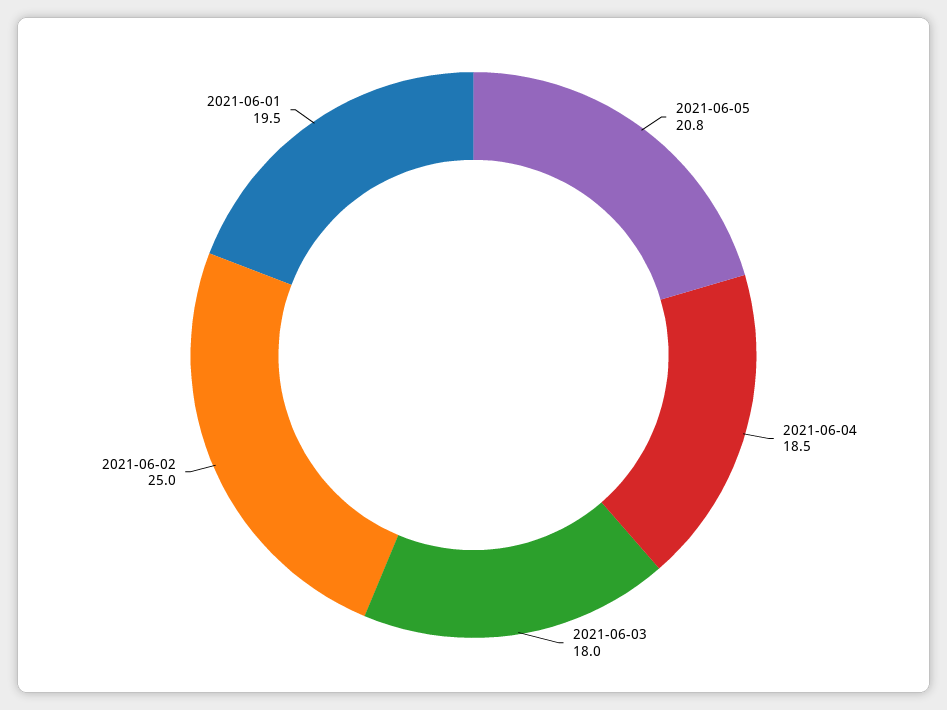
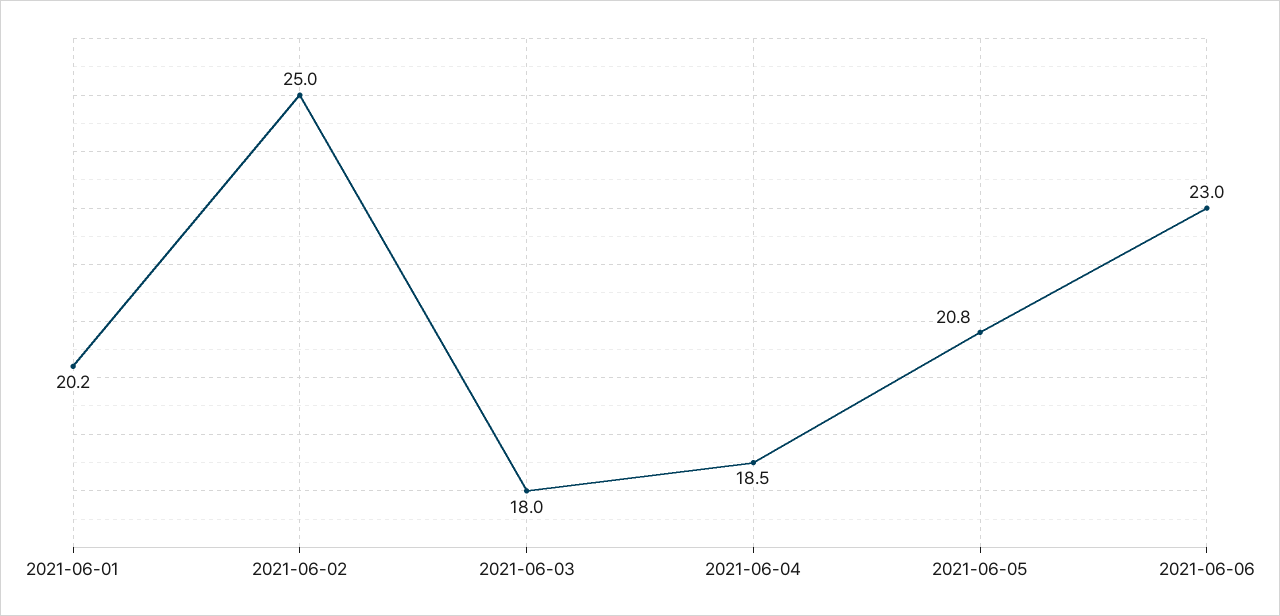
2021-06-01: 19.5 -> 20.2
2021-06-06: none -> 23

